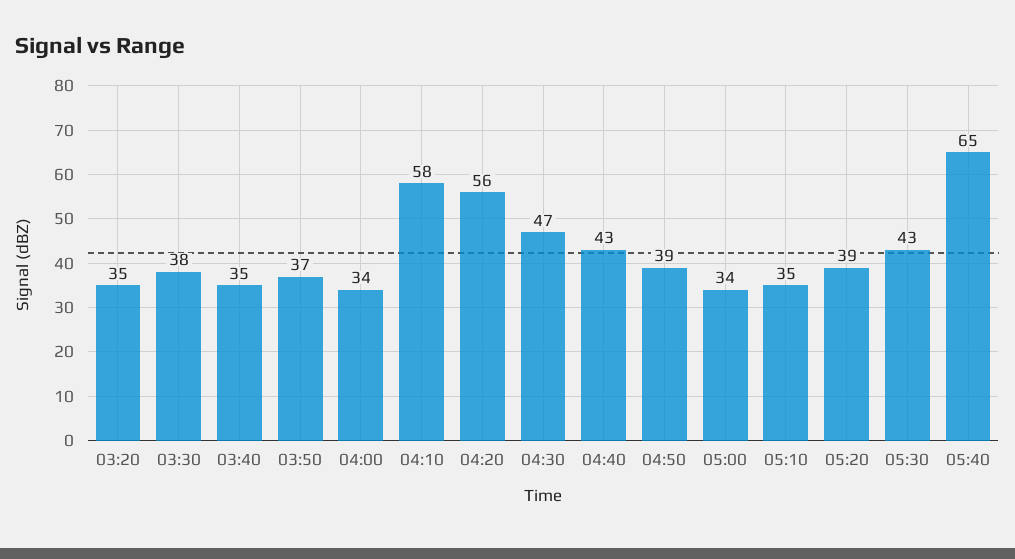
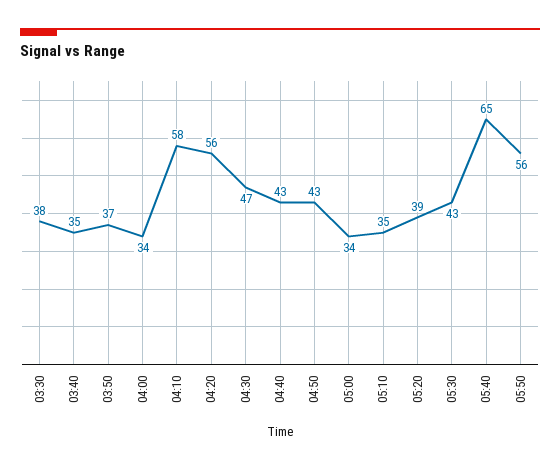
03:20: 35 -> none
04:50: 39 -> 43
05:50: none -> 56

